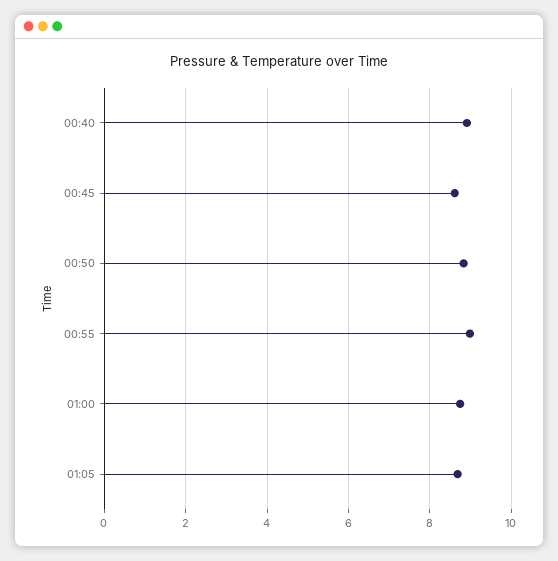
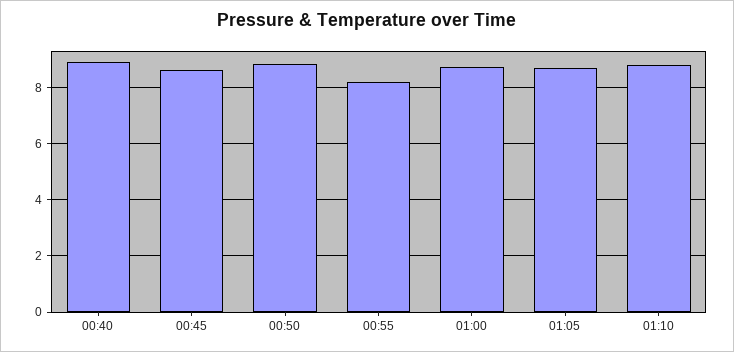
00:55: 9 -> 8.25
01:10: none -> 8.75

